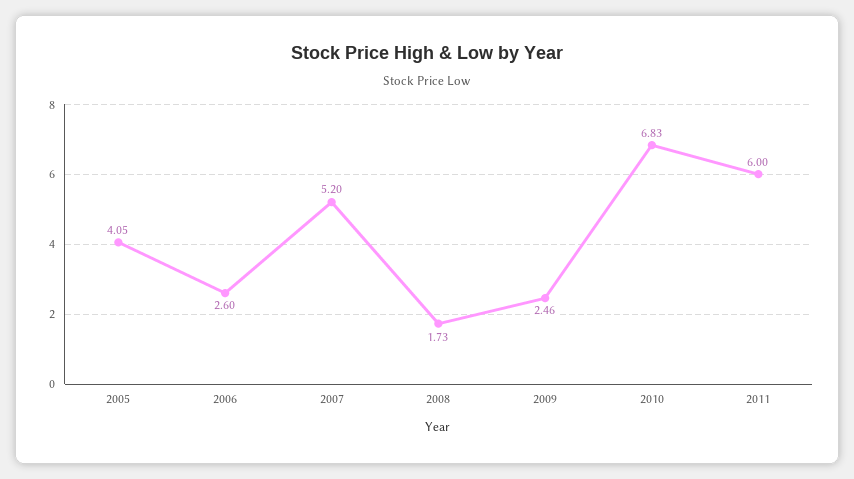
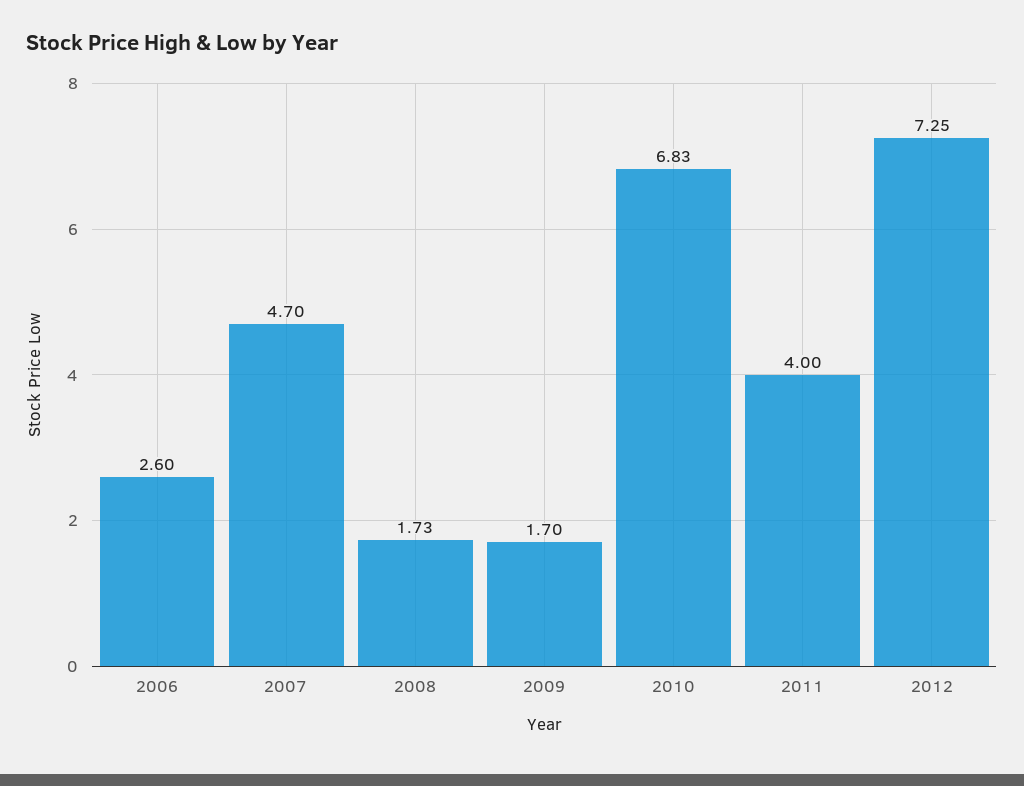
2005: 4.05 -> none
2007: 5.2 -> 4.7
2009: 2.46 -> 1.7
2011: 6 -> 4
2012: none -> 7.25

